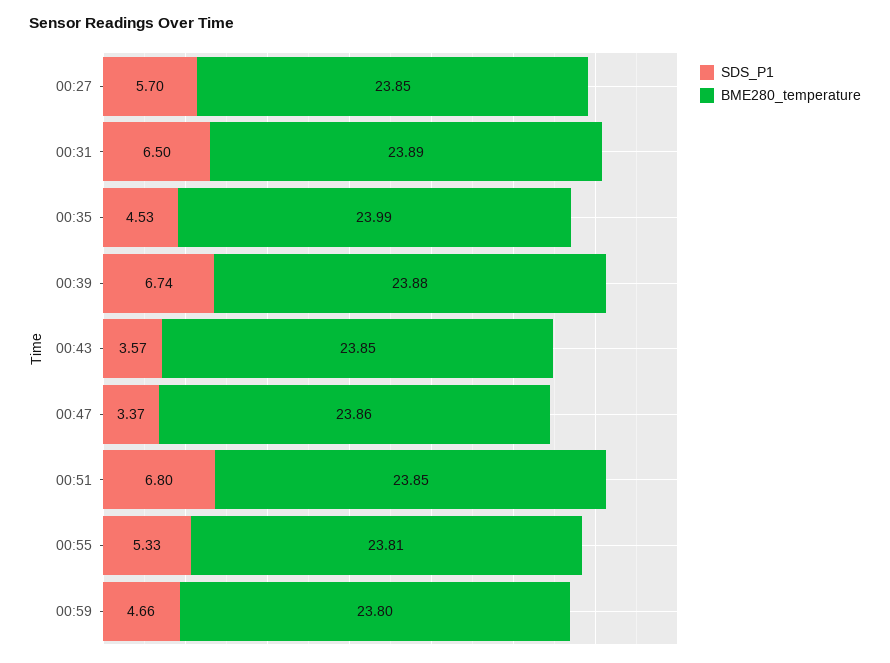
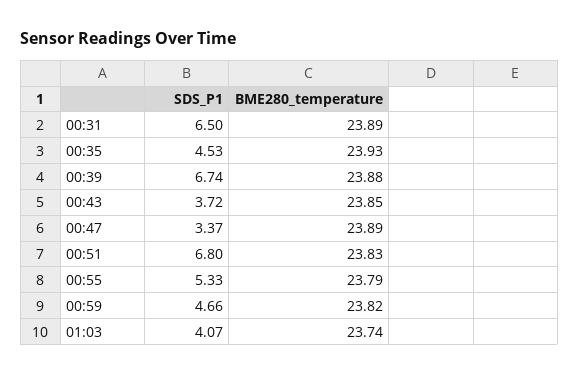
SDS_P1, 00:27: 5.7 -> none
BME280_temperature, 00:27: 23.85 -> none
BME280_temperature, 00:35: 23.99 -> 23.93
SDS_P1, 00:43: 3.57 -> 3.72
BME280_temperature, 00:47: 23.86 -> 23.89
BME280_temperature, 00:51: 23.85 -> 23.83
BME280_temperature, 00:55: 23.81 -> 23.79
BME280_temperature, 00:59: 23.8 -> 23.82
SDS_P1, 01:03: none -> 4.07
BME280_temperature, 01:03: none -> 23.74

